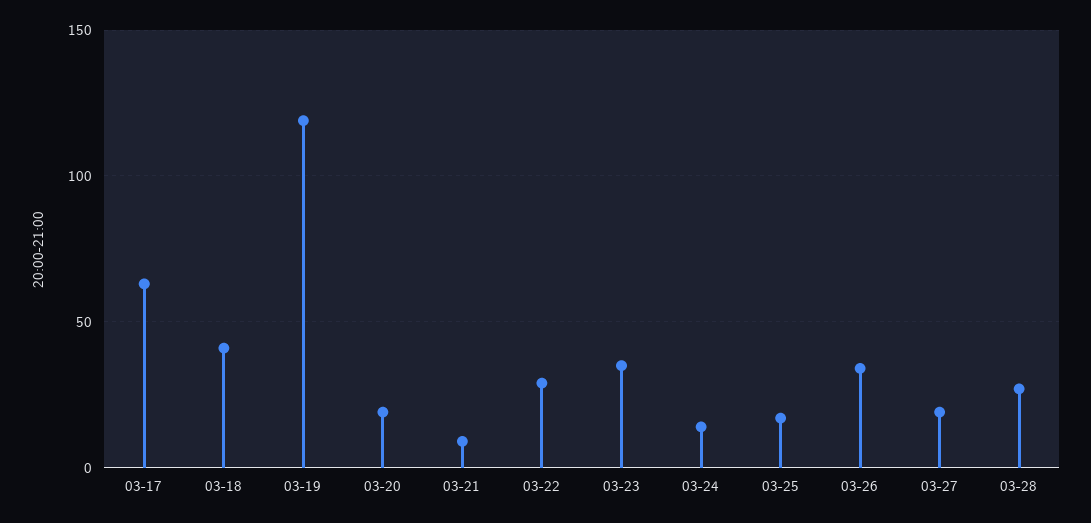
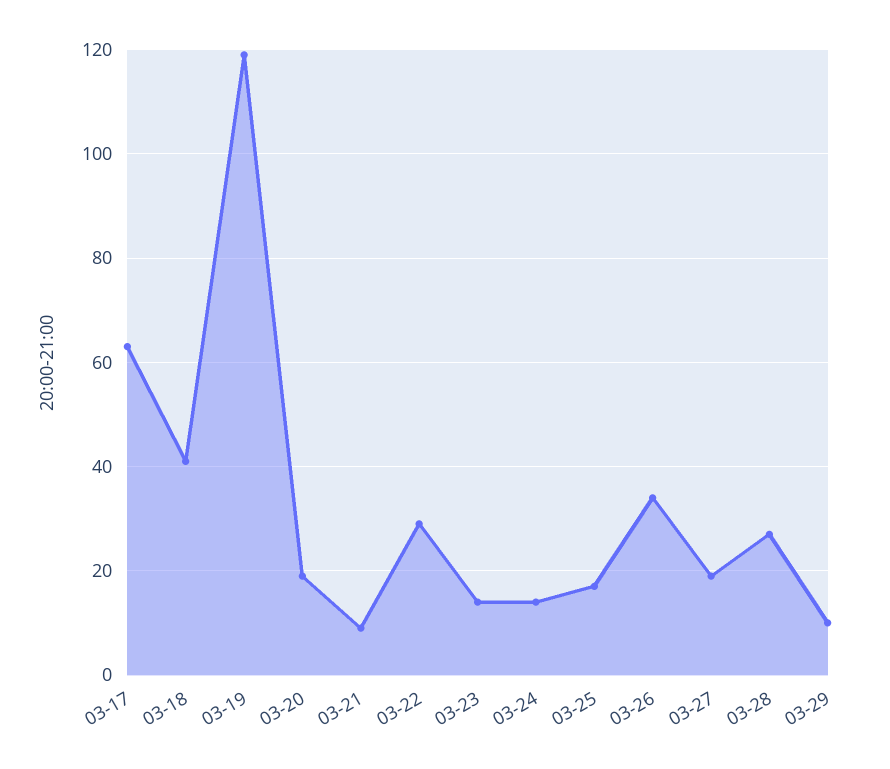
03-23: 35 -> 15
03-29: none -> 10

